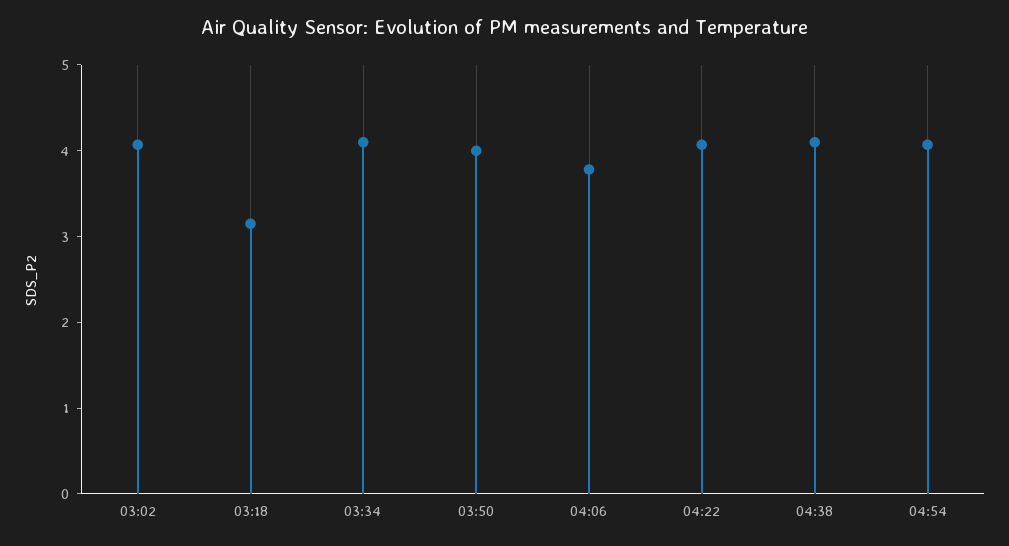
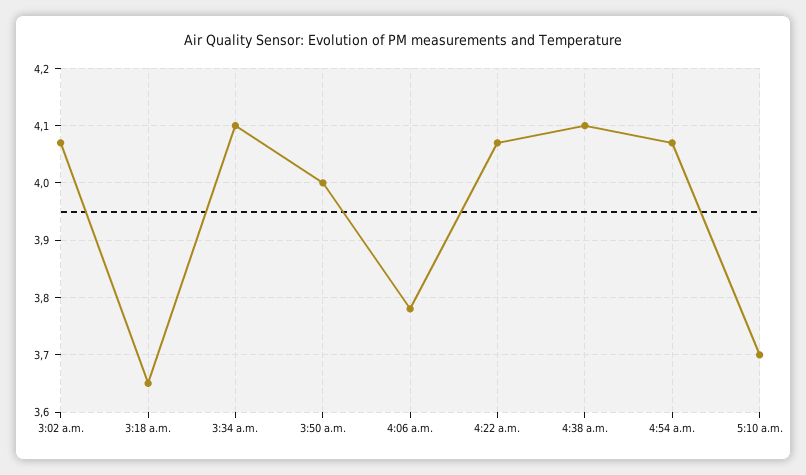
03:18: 3.2 -> 3.65
5:10 a.m.: none -> 3.7

